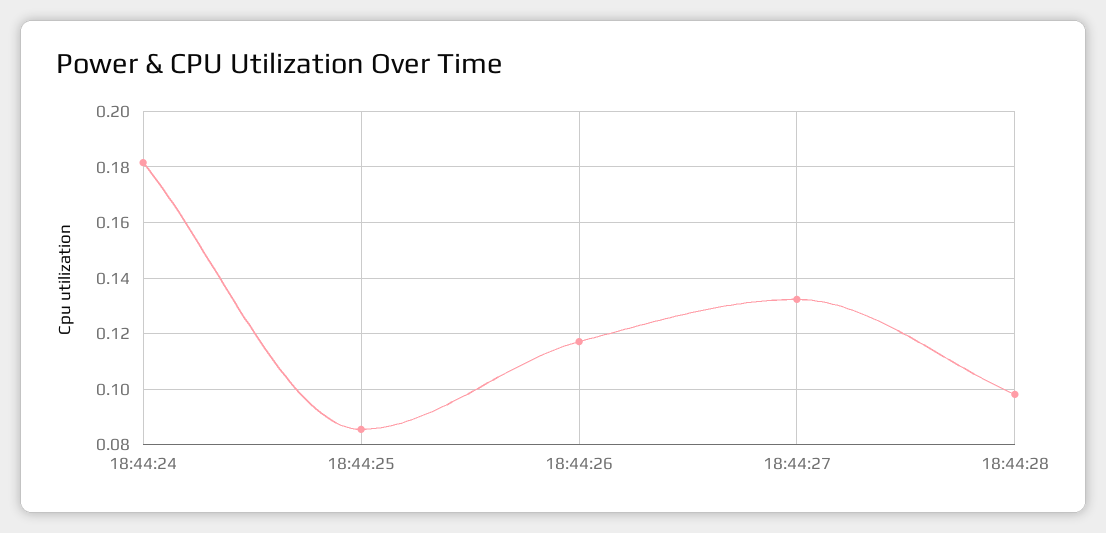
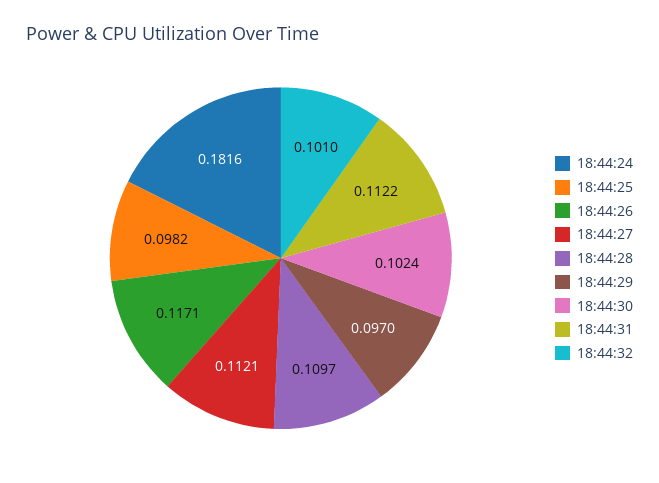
18:44:25: 0.085 -> 0.0982
18:44:27: 0.1325 -> 0.1121
18:44:28: 0.0975 -> 0.1097
18:44:29: none -> 0.097
18:44:30: none -> 0.1024
18:44:31: none -> 0.1122
18:44:32: none -> 0.101

